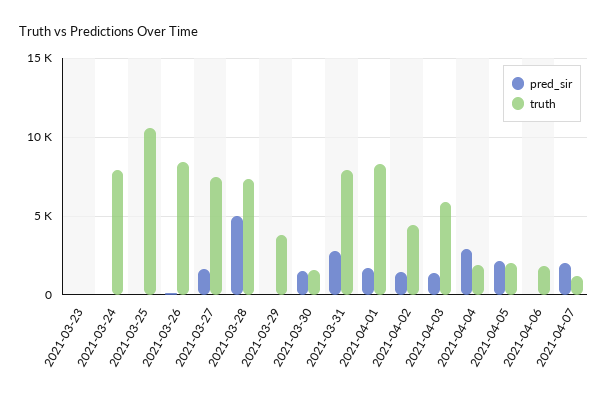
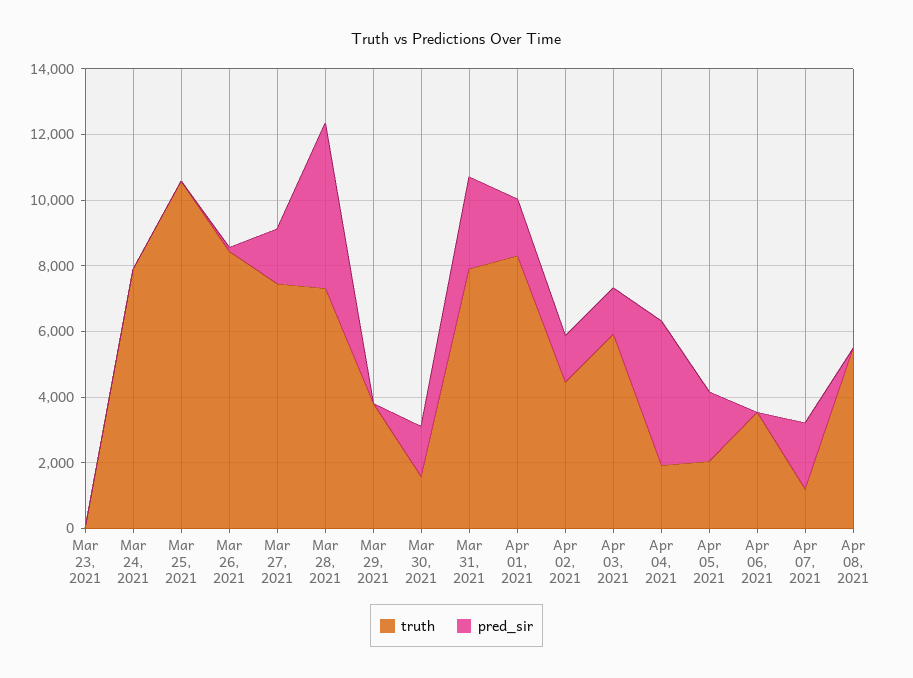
pred_sir, 2021-04-04: 3000 -> 4500
truth, 2021-04-06: 2000 -> 3500
truth, Apr 08, 2021: none -> 5500
pred_sir, Apr 08, 2021: none -> 0

